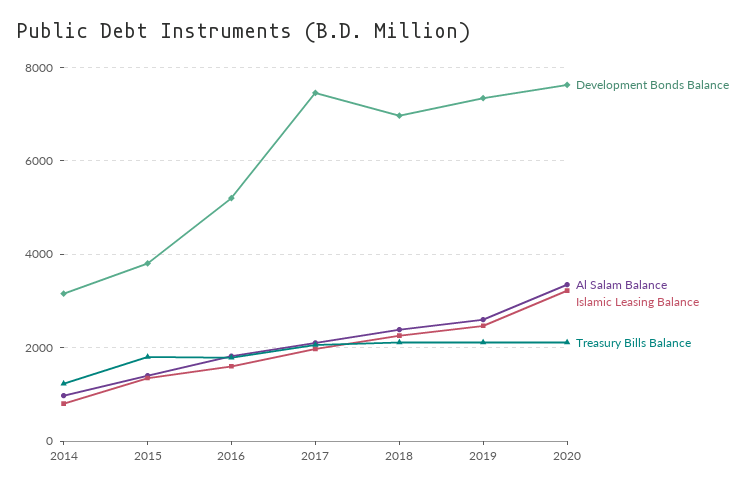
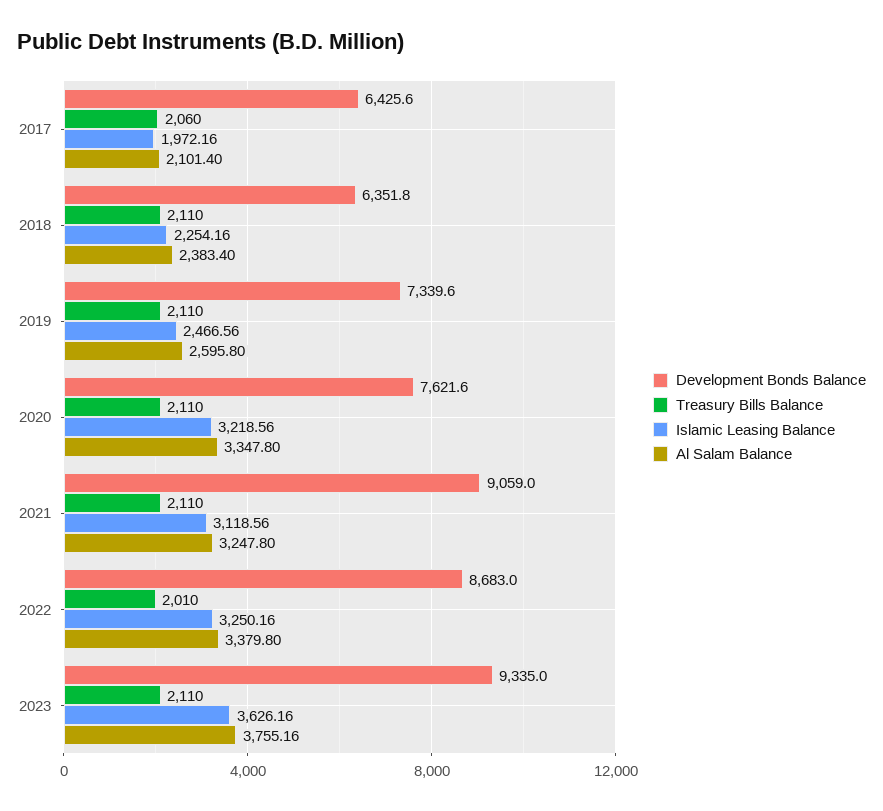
Development Bonds Balance, 2014: 3200 -> none
Al Salam Balance, 2014: 1000 -> none
Islamic Leasing Balance, 2014: 800 -> none
Treasury Bills Balance, 2014: 1200 -> none
Development Bonds Balance, 2015: 3800 -> none
Al Salam Balance, 2015: 1400 -> none
Islamic Leasing Balance, 2015: 1400 -> none
Treasury Bills Balance, 2015: 1800 -> none
Development Bonds Balance, 2016: 5200 -> none
Al Salam Balance, 2016: 1800 -> none
Islamic Leasing Balance, 2016: 1600 -> none
Treasury Bills Balance, 2016: 1800 -> none
Development Bonds Balance, 2017: 7400 -> 6425.6
Development Bonds Balance, 2018: 7000 -> 6351.8
Development Bonds Balance, 2021: none -> 9059
Treasury Bills Balance, 2021: none -> 2110
Islamic Leasing Balance, 2021: none -> 3118.56
Al Salam Balance, 2021: none -> 3247.8
Development Bonds Balance, 2022: none -> 8683
Treasury Bills Balance, 2022: none -> 2010
Islamic Leasing Balance, 2022: none -> 3250.16
Al Salam Balance, 2022: none -> 3379.8
Development Bonds Balance, 2023: none -> 9335
Treasury Bills Balance, 2023: none -> 2110
Islamic Leasing Balance, 2023: none -> 3626.16
Al Salam Balance, 2023: none -> 3755.16

